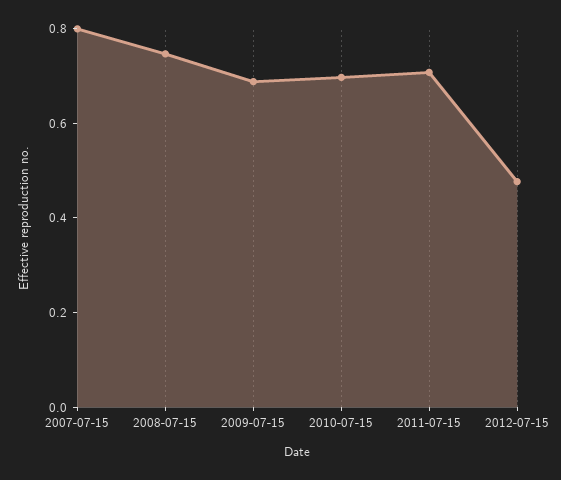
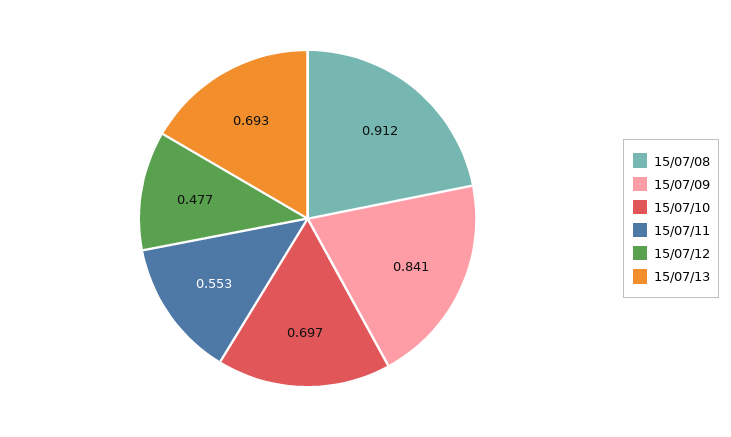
2007-07-15: 0.8 -> none
2008-07-15: 0.75 -> 0.912
2009-07-15: 0.7 -> 0.841
2011-07-15: 0.7 -> 0.553
15/07/13: none -> 0.693

